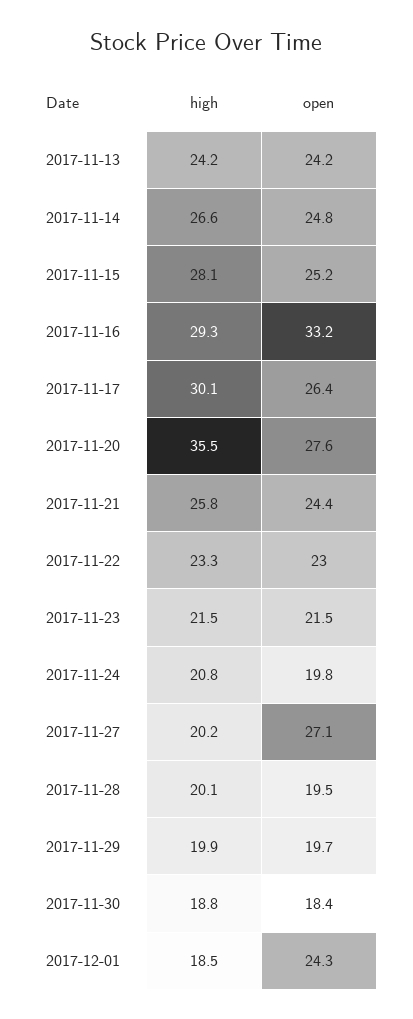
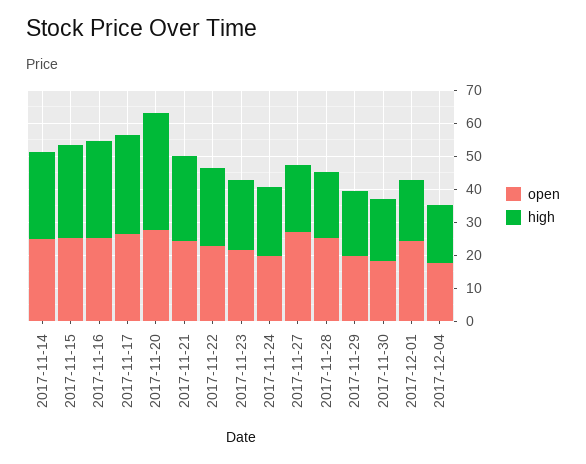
high, 2017-11-13: 24.2 -> none
open, 2017-11-13: 24.2 -> none
open, 2017-11-16: 33.2 -> 25
open, 2017-11-28: 19.5 -> 25
open, 2017-12-04: none -> 17.5
high, 2017-12-04: none -> 17.5

